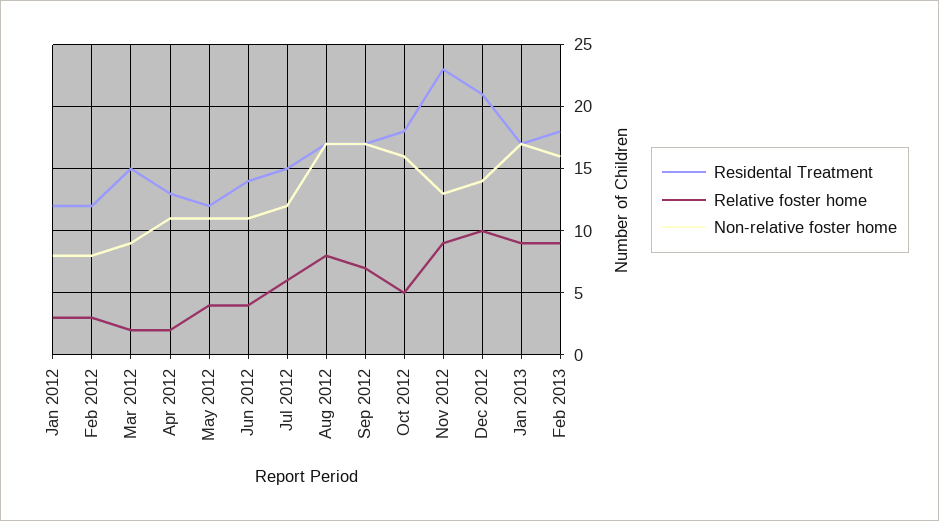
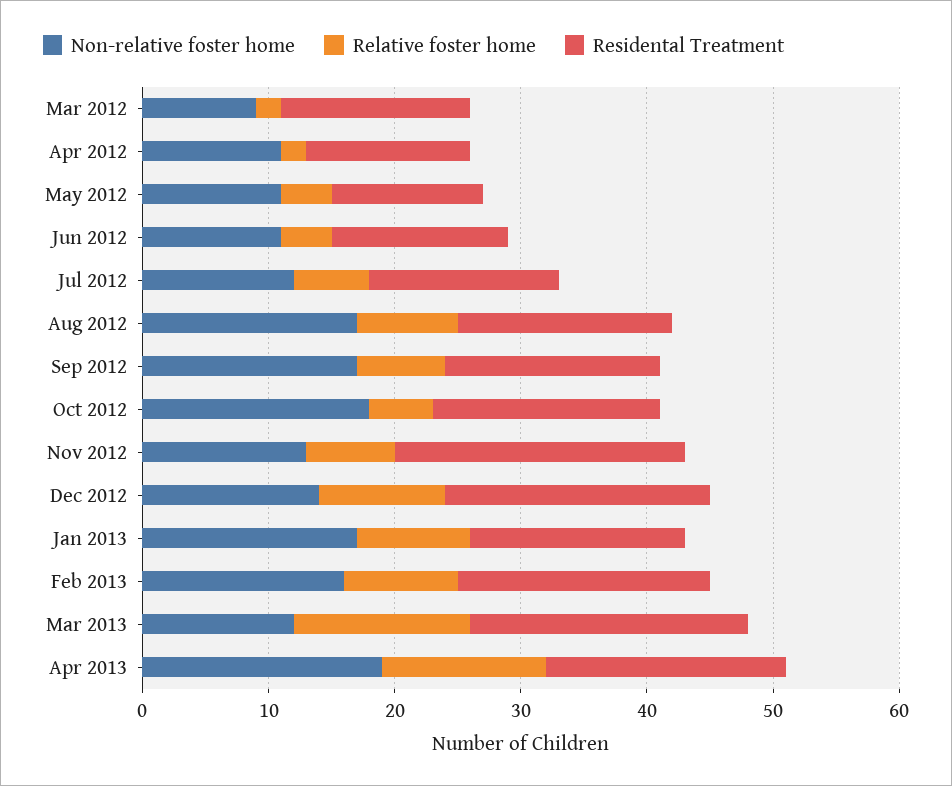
Residental Treatment, Jan 2012: 12 -> none
Relative foster home, Jan 2012: 3 -> none
Non-relative foster home, Jan 2012: 8 -> none
Residental Treatment, Feb 2012: 12 -> none
Relative foster home, Feb 2012: 3 -> none
Non-relative foster home, Feb 2012: 8 -> none
Non-relative foster home, Oct 2012: 16 -> 18
Relative foster home, Nov 2012: 9 -> 7
Residental Treatment, Feb 2013: 18 -> 20
Non-relative foster home, Mar 2013: none -> 12
Relative foster home, Mar 2013: none -> 14
Residental Treatment, Mar 2013: none -> 22
Non-relative foster home, Apr 2013: none -> 19
Relative foster home, Apr 2013: none -> 13
Residental Treatment, Apr 2013: none -> 19

